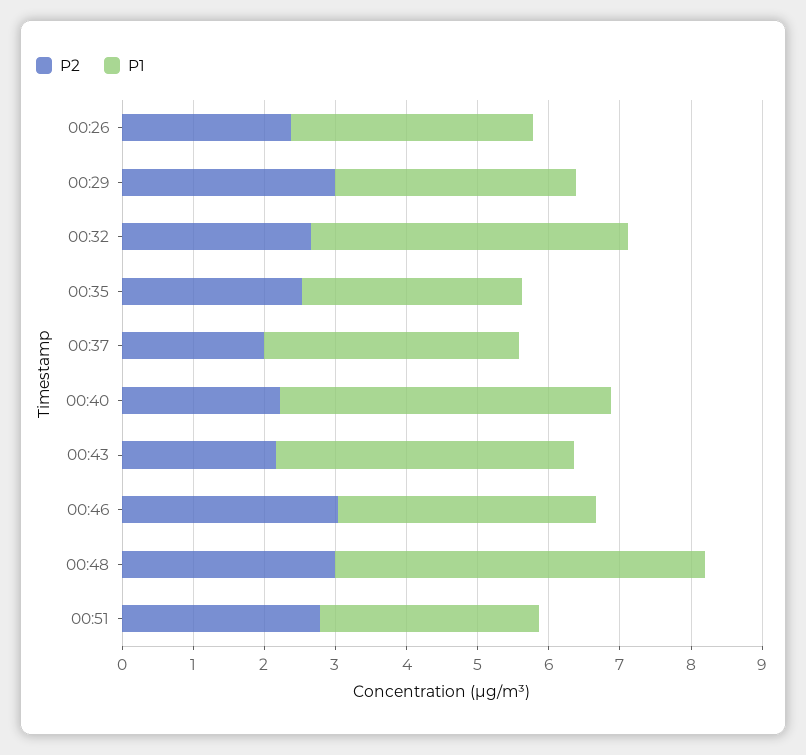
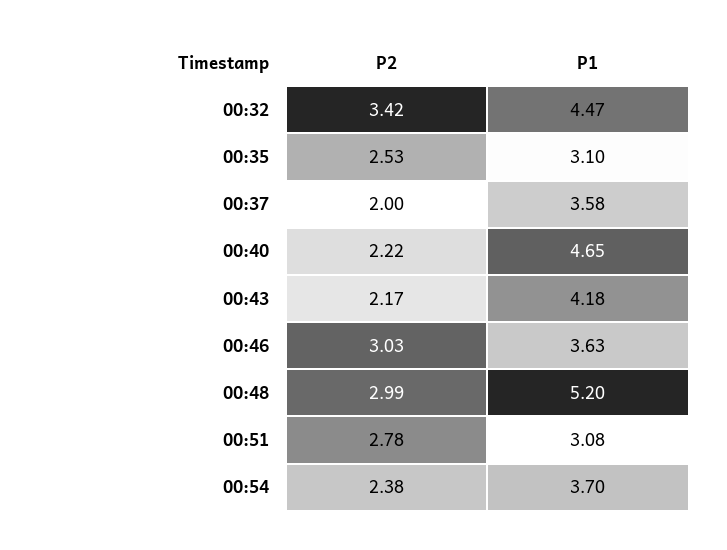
P2, 00:26: 2.4 -> none
P1, 00:26: 3.4 -> none
P2, 00:29: 3 -> none
P1, 00:29: 3.4 -> none
P2, 00:32: 2.6 -> 3.42
P2, 00:54: none -> 2.38
P1, 00:54: none -> 3.7

